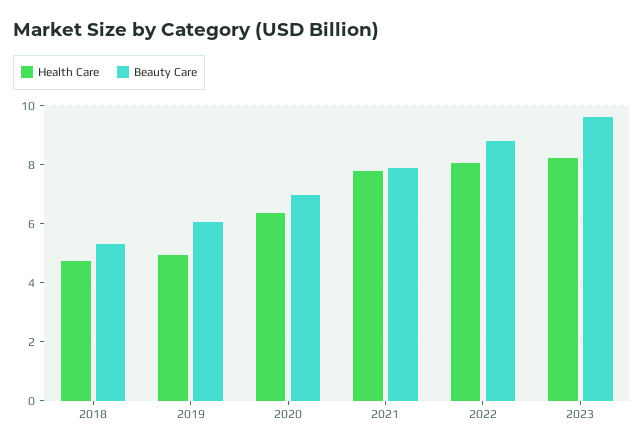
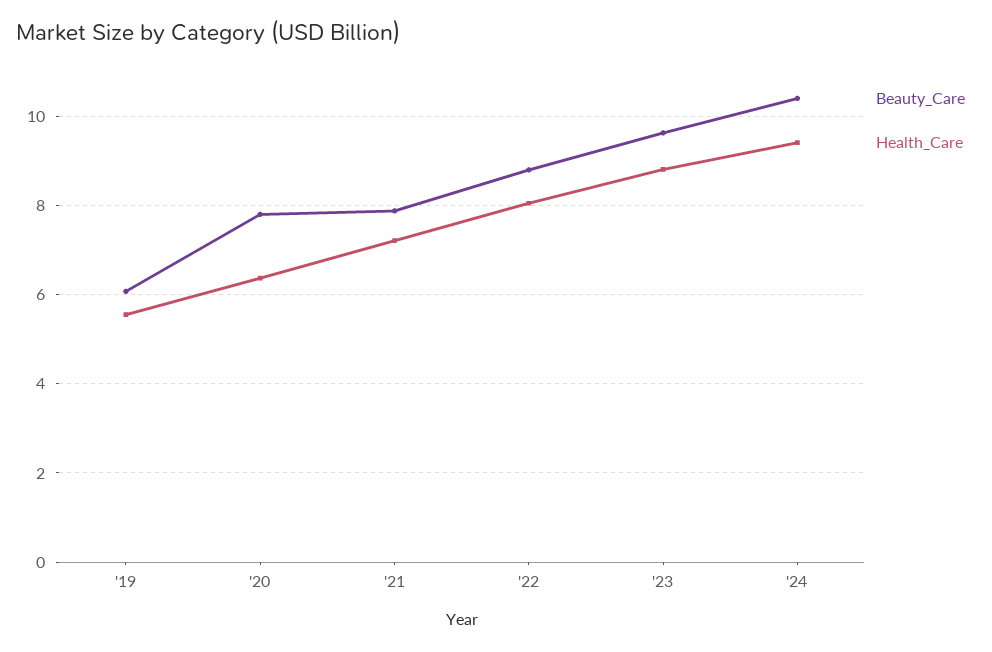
Health Care, 2018: 4.75 -> none
Beauty Care, 2018: 5.25 -> none
Health Care, 2019: 5 -> 5.6
Beauty Care, 2020: 7 -> 7.8
Health Care, 2021: 7.75 -> 7.2
Health Care, 2023: 8.25 -> 8.8
Beauty Care, '24: none -> 10.4
Health Care, '24: none -> 9.4

